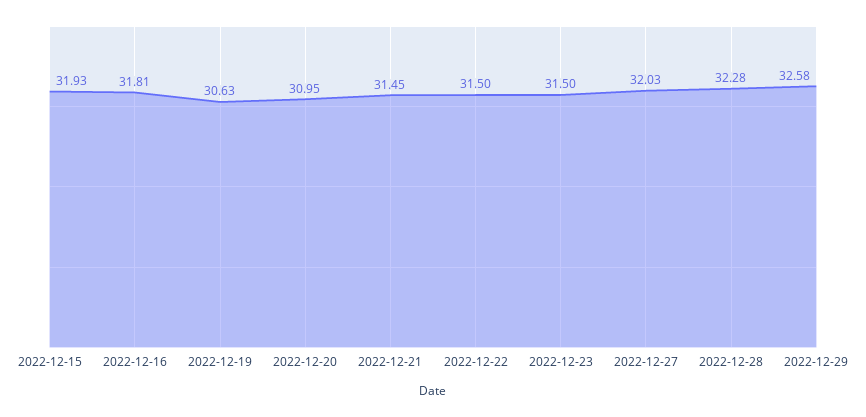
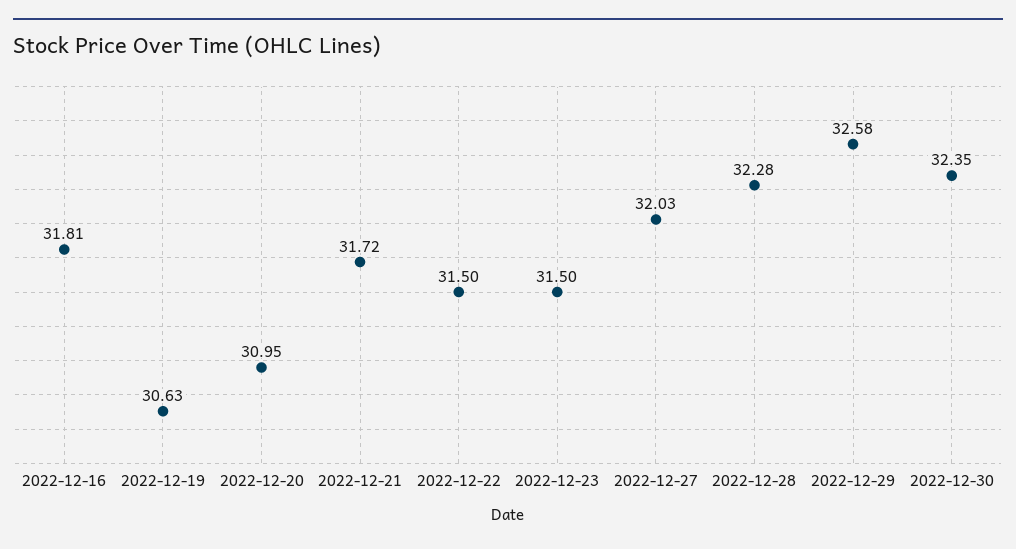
2022-12-15: 31.93 -> none
2022-12-21: 31.45 -> 31.72
2022-12-30: none -> 32.35

